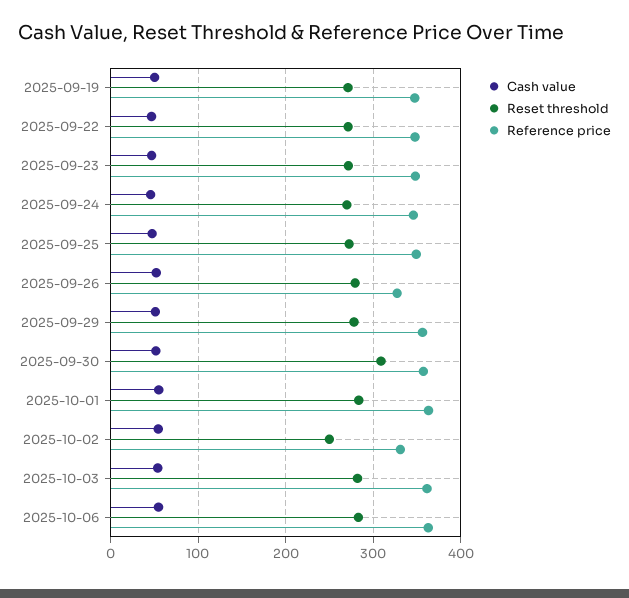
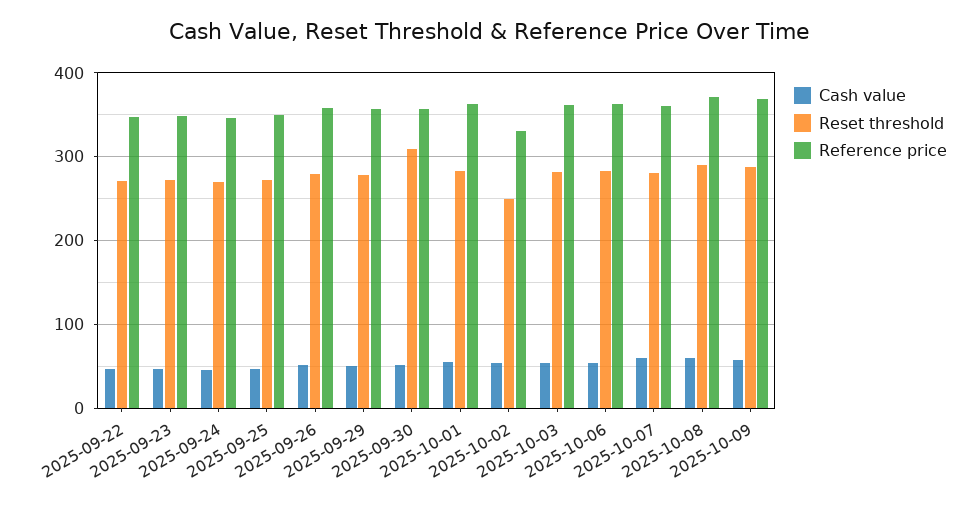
Cash value, 2025-09-19: 50 -> none
Reset threshold, 2025-09-19: 270 -> none
Reference price, 2025-09-19: 350 -> none
Reference price, 2025-09-26: 330 -> 360
Cash value, 2025-10-07: none -> 60
Reset threshold, 2025-10-07: none -> 280
Reference price, 2025-10-07: none -> 360
Cash value, 2025-10-08: none -> 60
Reset threshold, 2025-10-08: none -> 290
Reference price, 2025-10-08: none -> 370
Cash value, 2025-10-09: none -> 60
Reset threshold, 2025-10-09: none -> 290
Reference price, 2025-10-09: none -> 370

